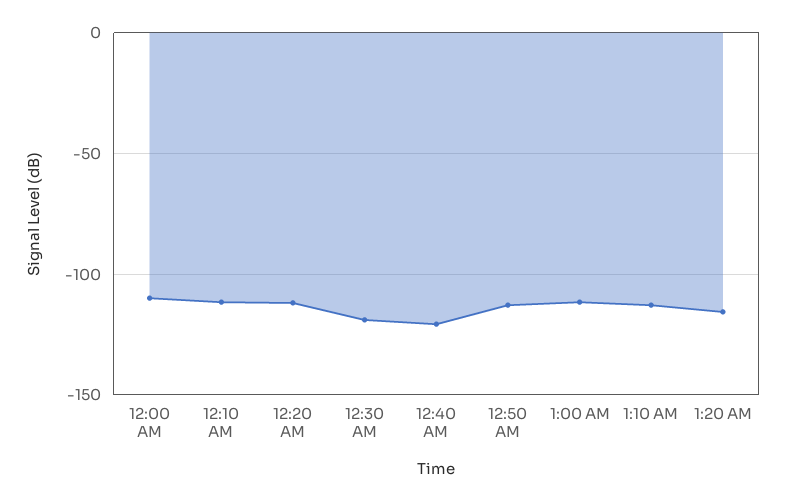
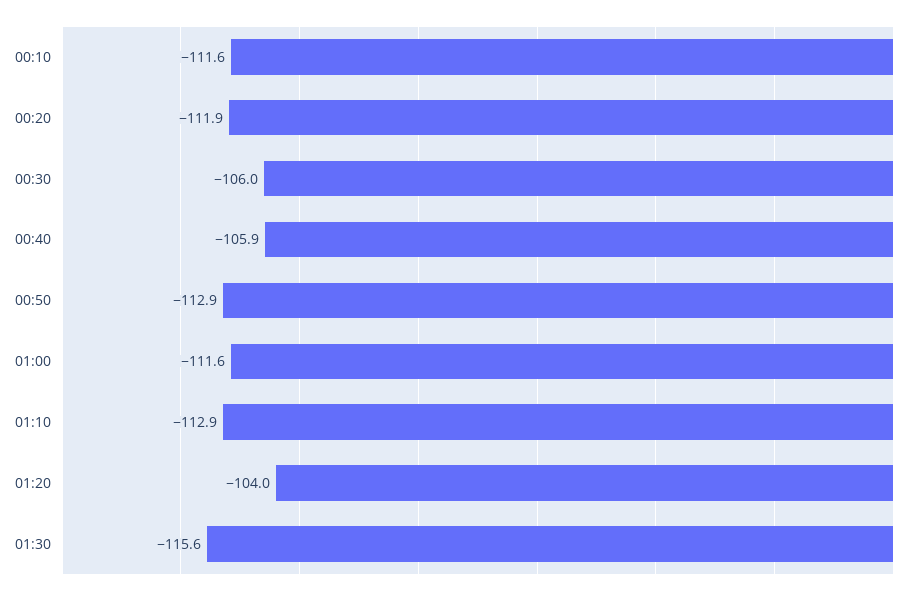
12:00 AM: -110 -> none
12:30 AM: -120 -> -106
12:40 AM: -120 -> -105.9
1:20 AM: -115 -> -104
01:30: none -> -115.6

